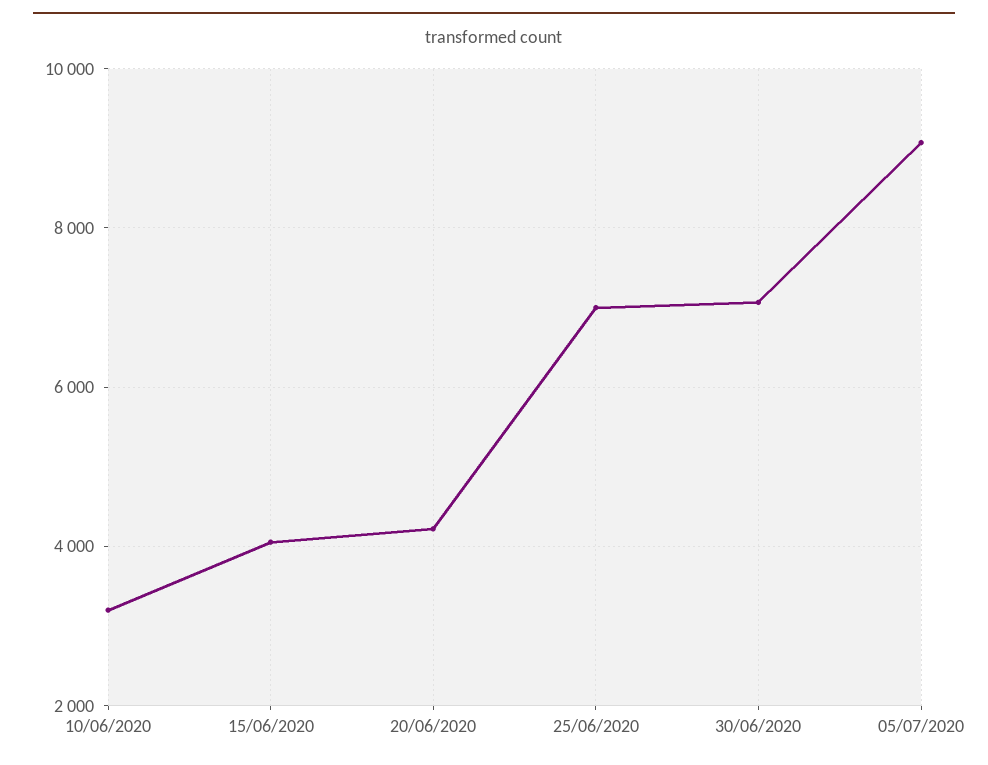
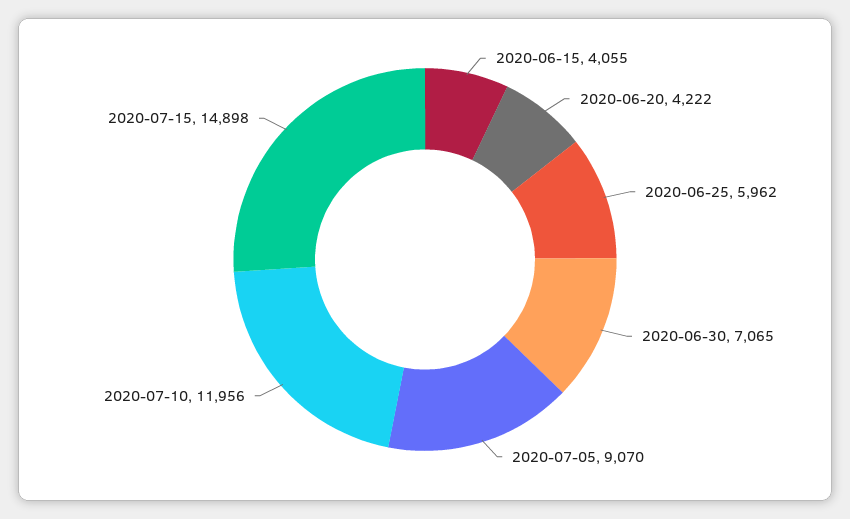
10/06/2020: 3200 -> none
25/06/2020: 7000 -> 5962
2020-07-10: none -> 11956
2020-07-15: none -> 14898

